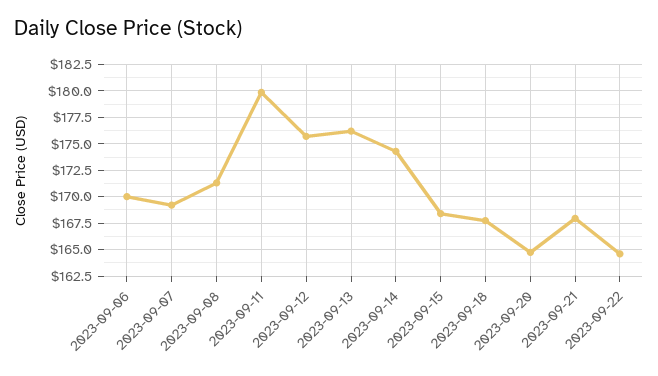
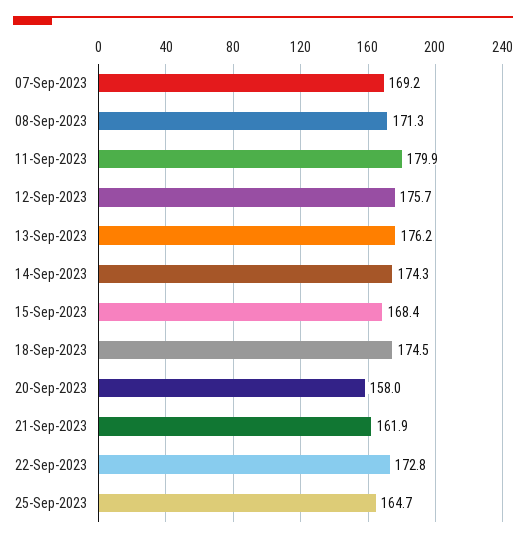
2023-09-06: 170 -> none
2023-09-18: 167.5 -> 174.5
2023-09-20: 165 -> 158
2023-09-21: 167.5 -> 161.9
2023-09-22: 165 -> 172.8
25-Sep-2023: none -> 164.7

